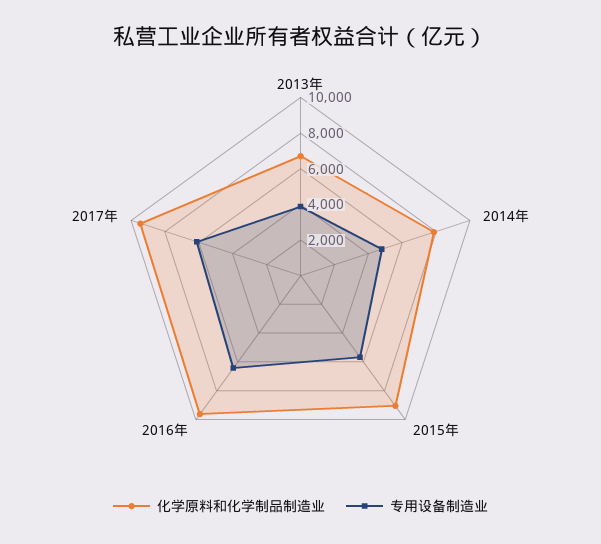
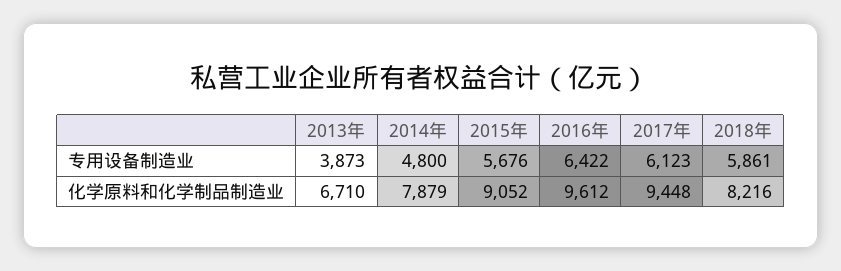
专用设备制造业, 2018年: none -> 5861
化学原料和化学制品制造业, 2018年: none -> 8216

